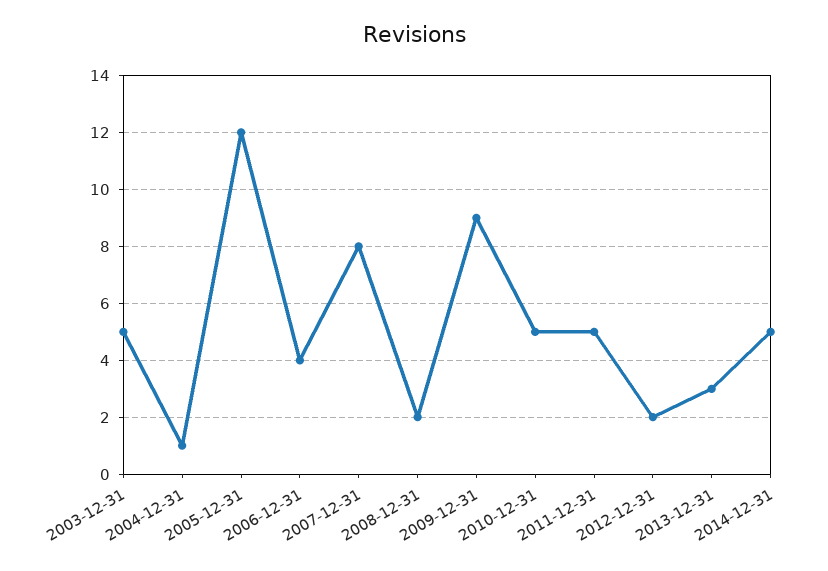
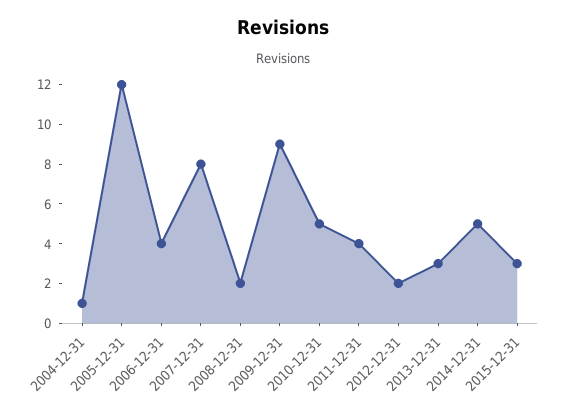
2003-12-31: 5 -> none
2011-12-31: 5 -> 4
2015-12-31: none -> 3

